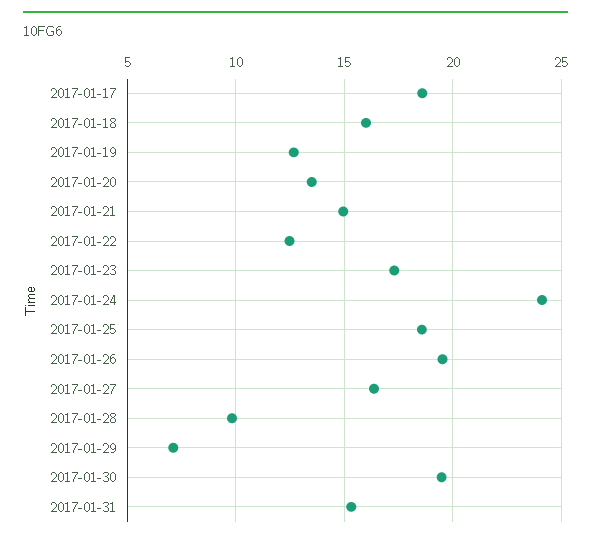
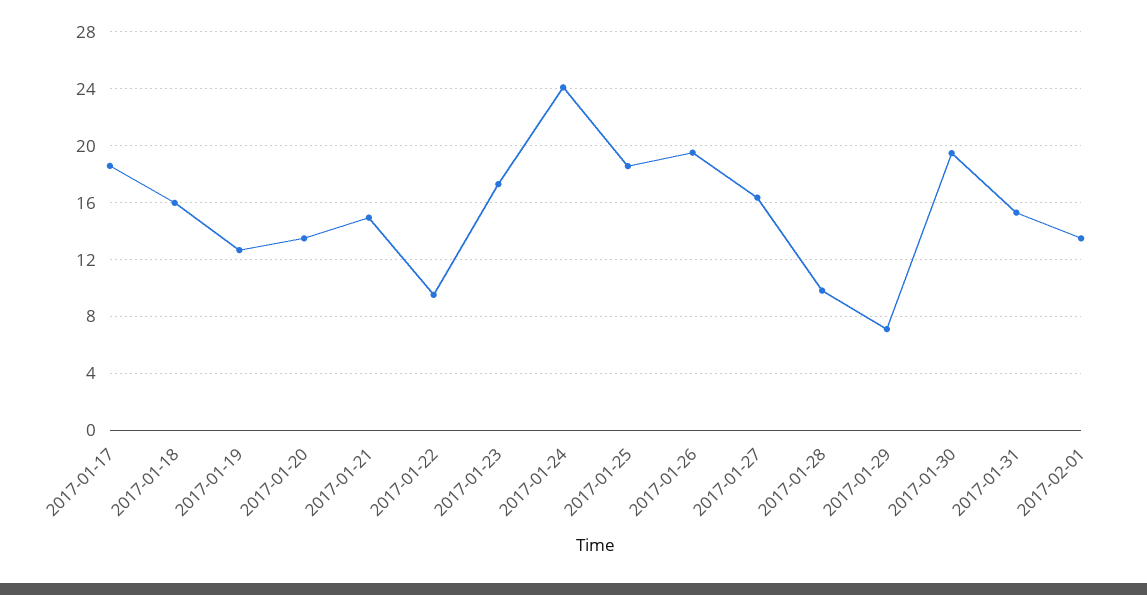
2017-01-22: 12.5 -> 9.5
2017-02-01: none -> 13.5

